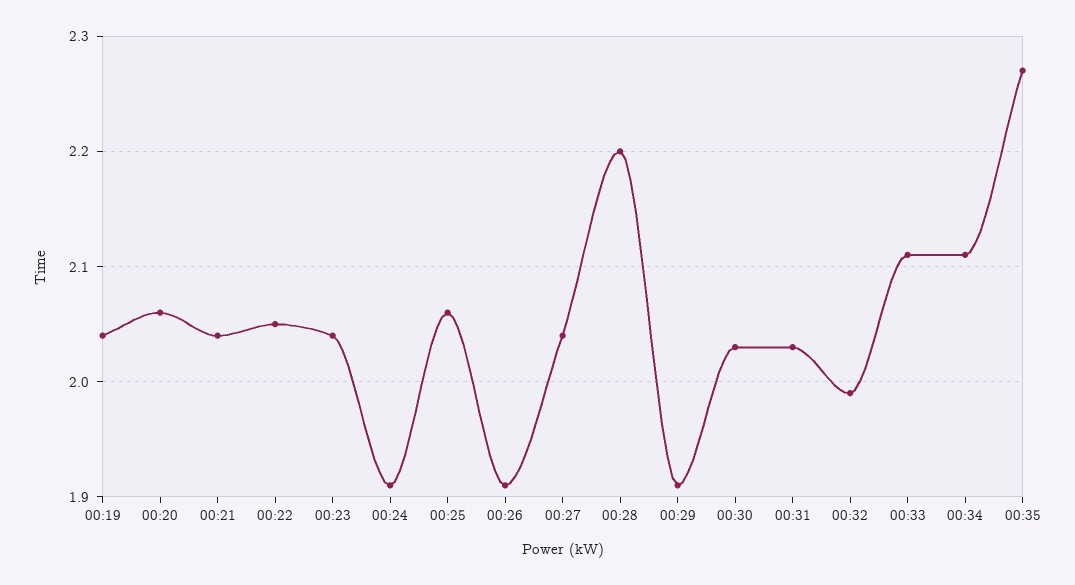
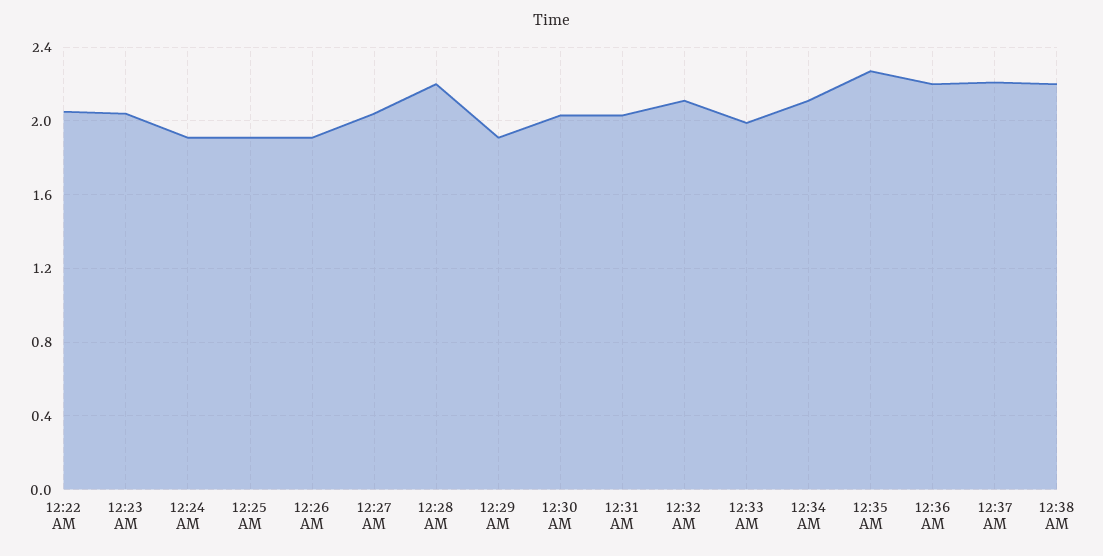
00:19: 2.04 -> none
00:20: 2.06 -> none
00:21: 2.04 -> none
00:25: 2.06 -> 1.9
00:32: 1.99 -> 2.1
00:33: 2.11 -> 2
12:36 AM: none -> 2.2
12:37 AM: none -> 2.2
12:38 AM: none -> 2.2

